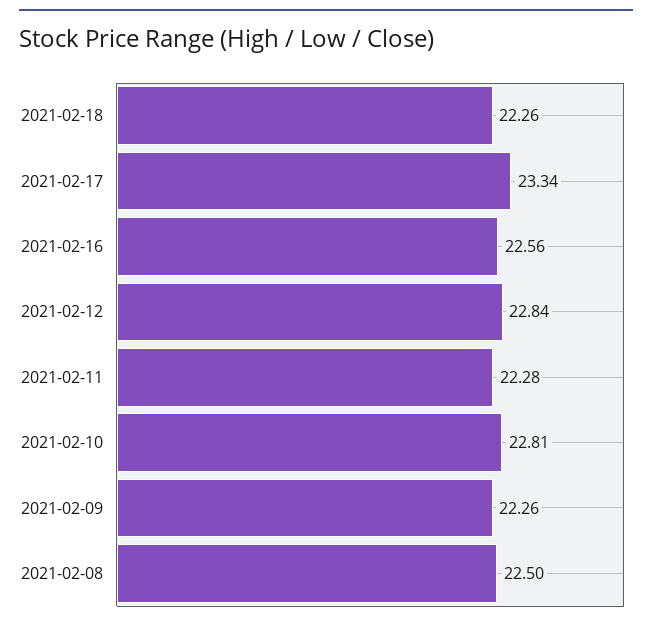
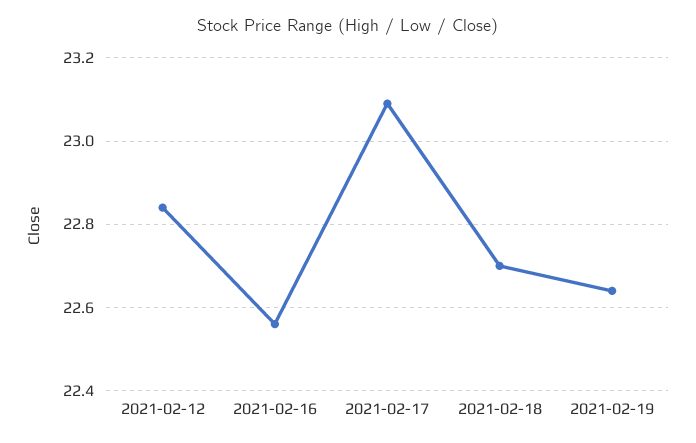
2021-02-18: 22.26 -> 22.7
2021-02-17: 23.34 -> 23.1
2021-02-11: 22.28 -> none
2021-02-10: 22.81 -> none
2021-02-09: 22.26 -> none
2021-02-08: 22.5 -> none
2021-02-19: none -> 22.65

